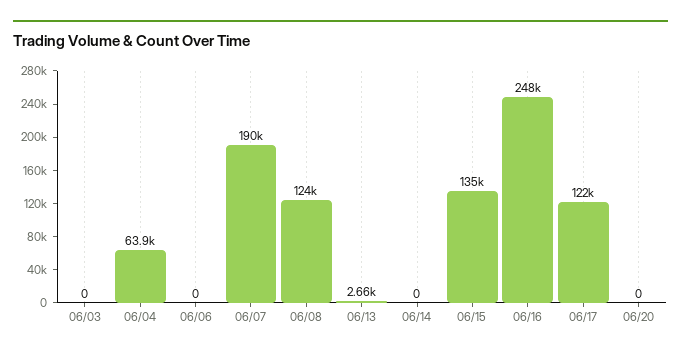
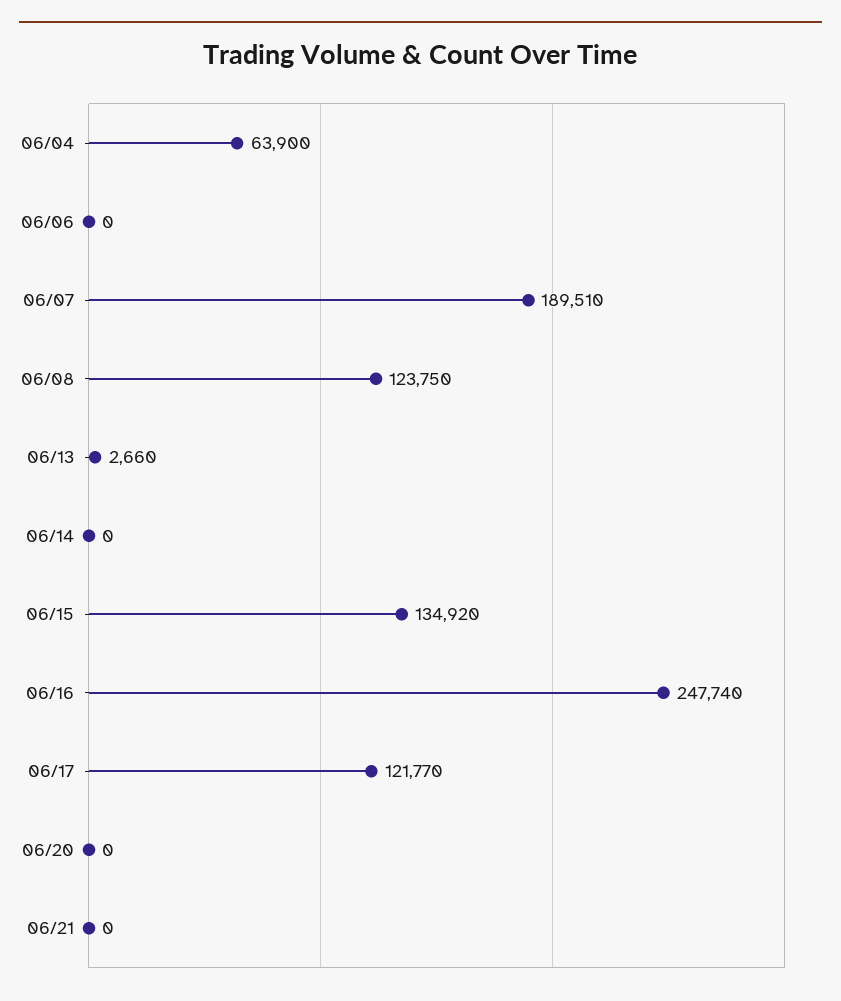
06/03: 0 -> none
06/21: none -> 0

